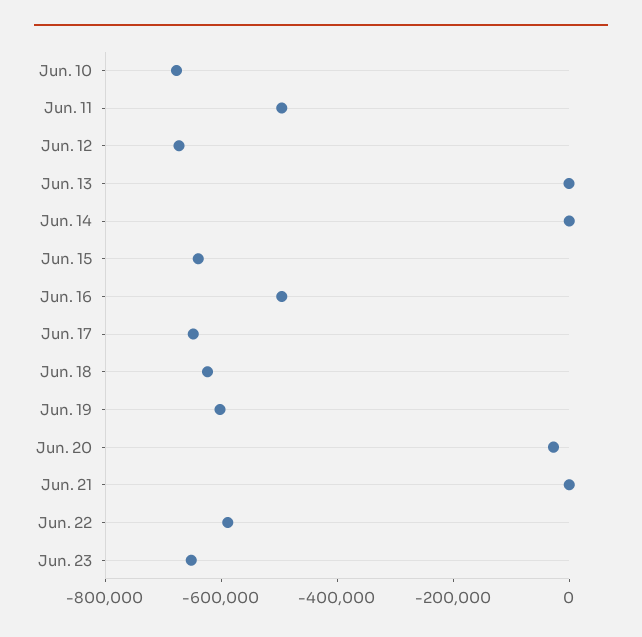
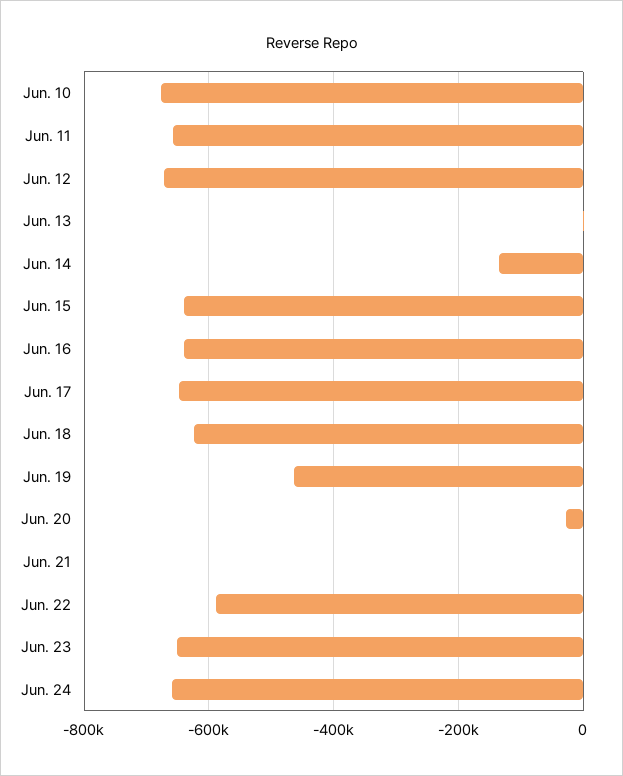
Jun. 11: -500000 -> -660000
Jun. 14: 0 -> -140000
Jun. 16: -500000 -> -640000
Jun. 19: -600000 -> -460000
Jun. 24: none -> -660000

